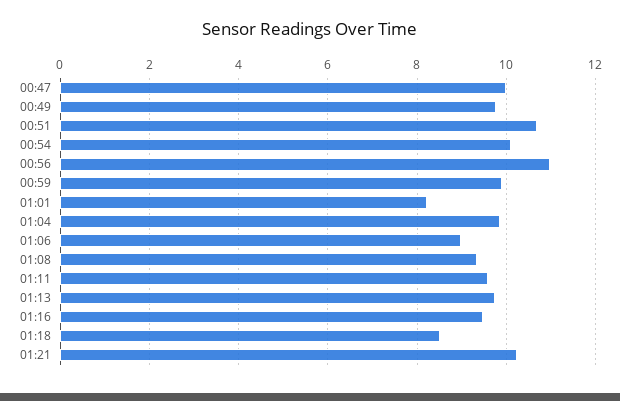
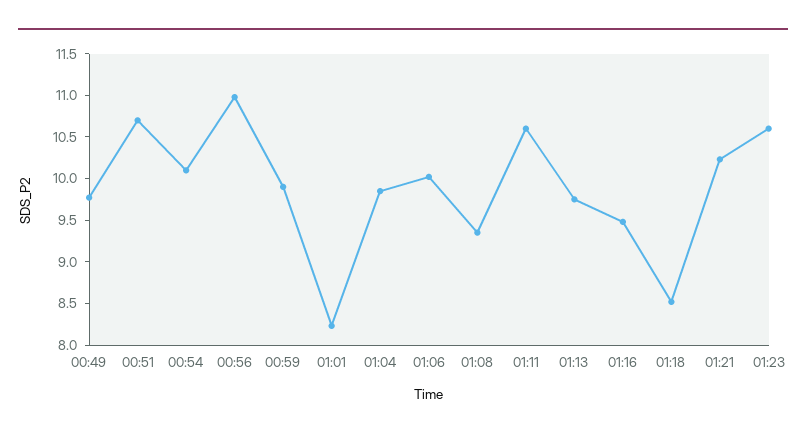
00:47: 10 -> none
01:06: 9 -> 10
01:11: 9.6 -> 10.6
01:23: none -> 10.6

